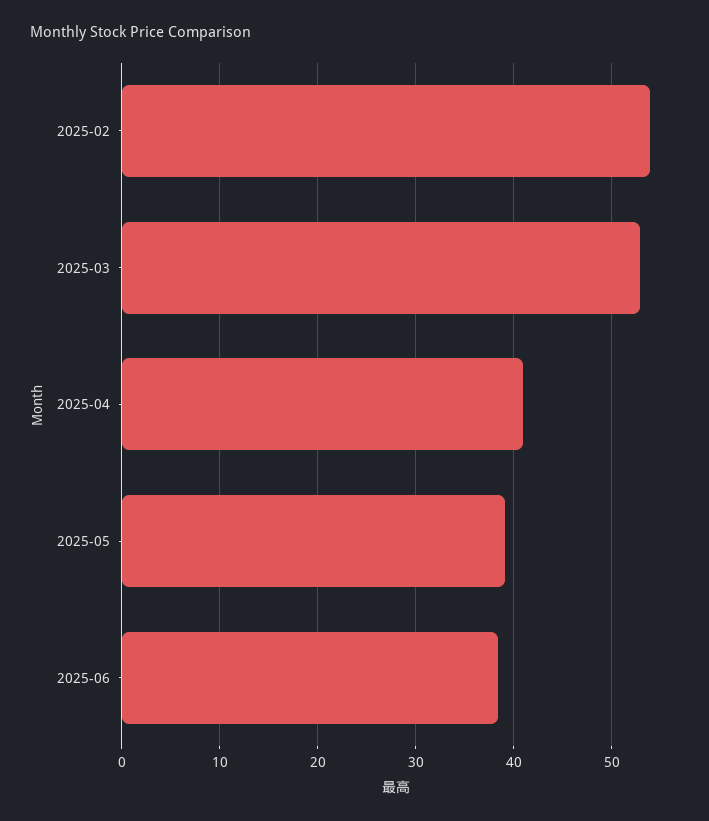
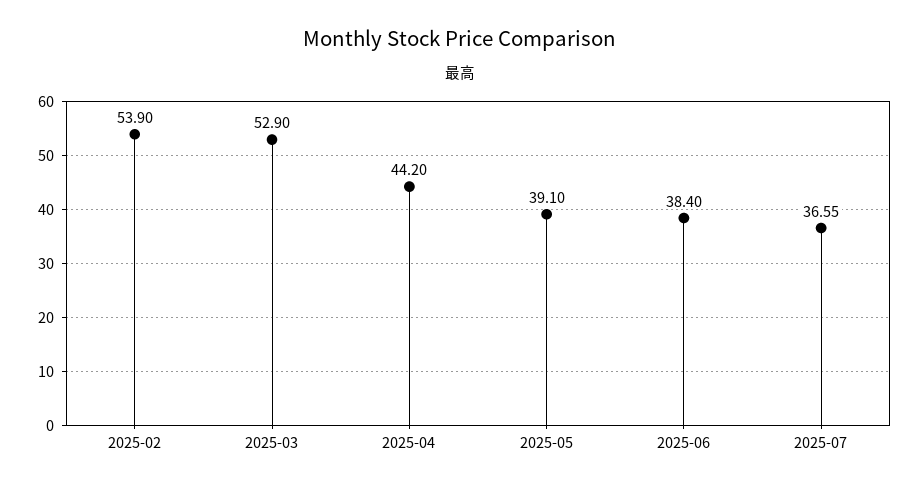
2025-04: 41 -> 44.2
2025-07: none -> 36.55

